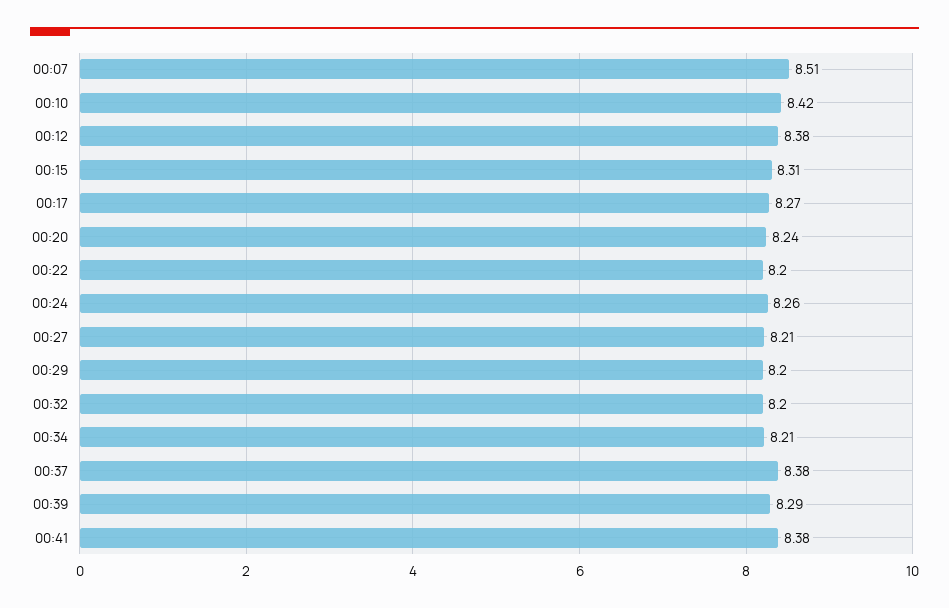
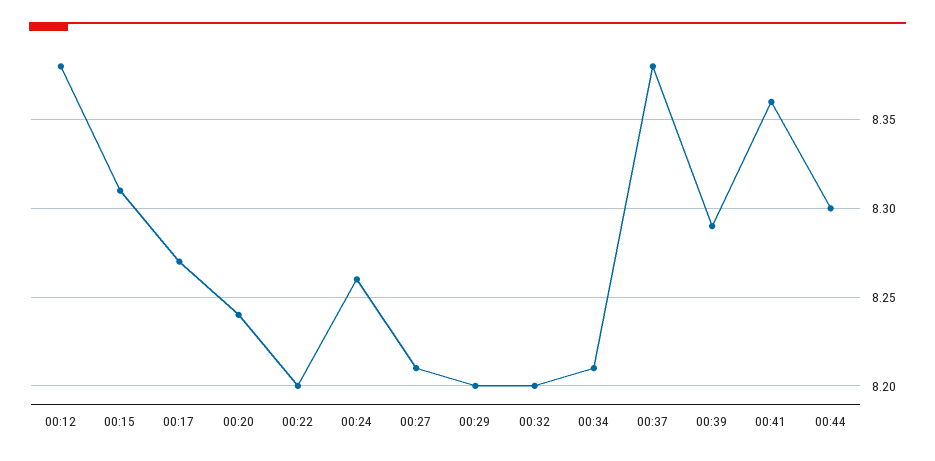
00:07: 8.51 -> none
00:10: 8.42 -> none
00:41: 8.38 -> 8.36
00:44: none -> 8.3

